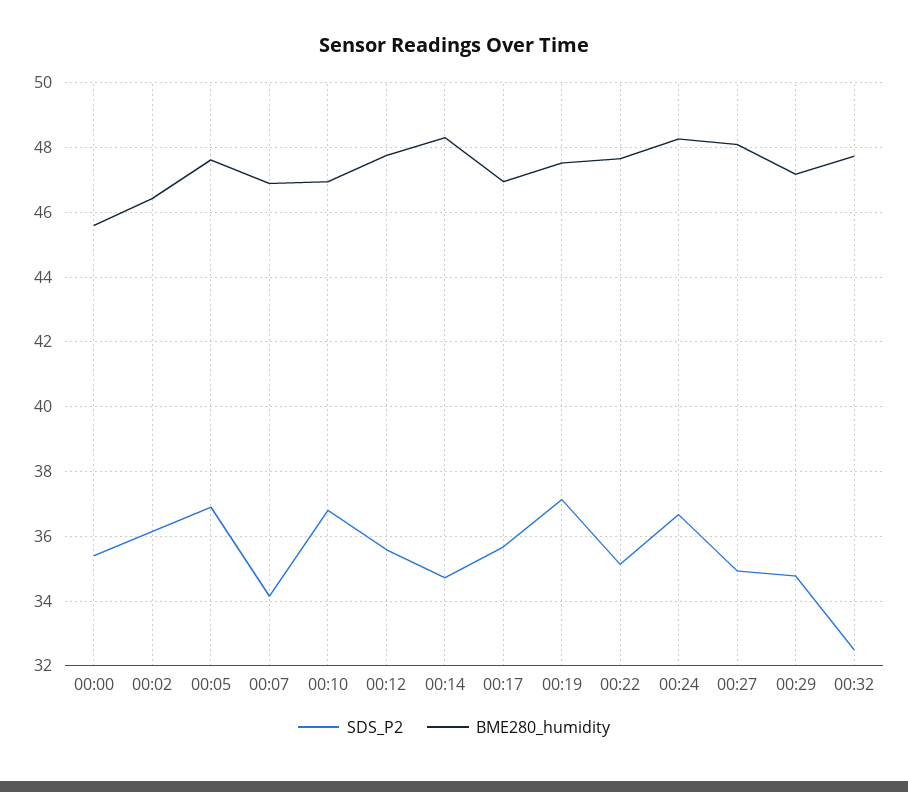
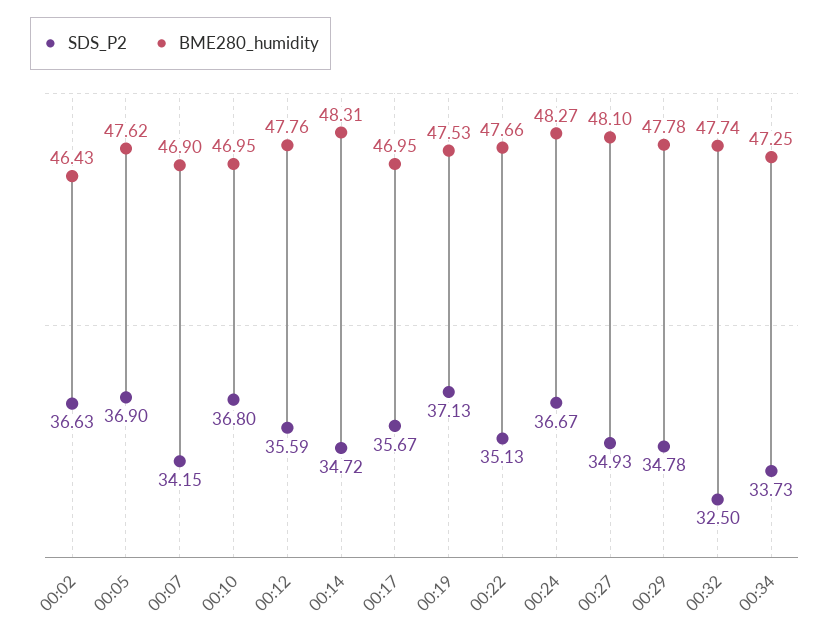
SDS_P2, 00:00: 35.4 -> none
BME280_humidity, 00:00: 45.6 -> none
SDS_P2, 00:02: 36.2 -> 36.63
BME280_humidity, 00:29: 47.2 -> 47.78
SDS_P2, 00:34: none -> 33.73
BME280_humidity, 00:34: none -> 47.25

